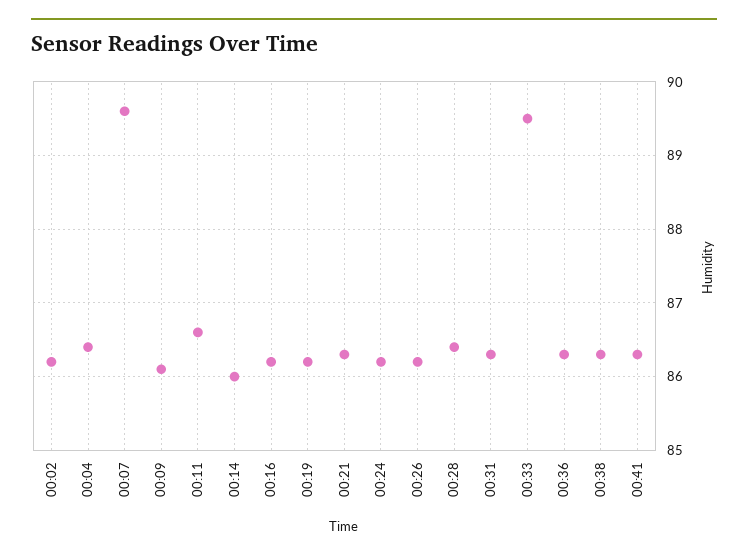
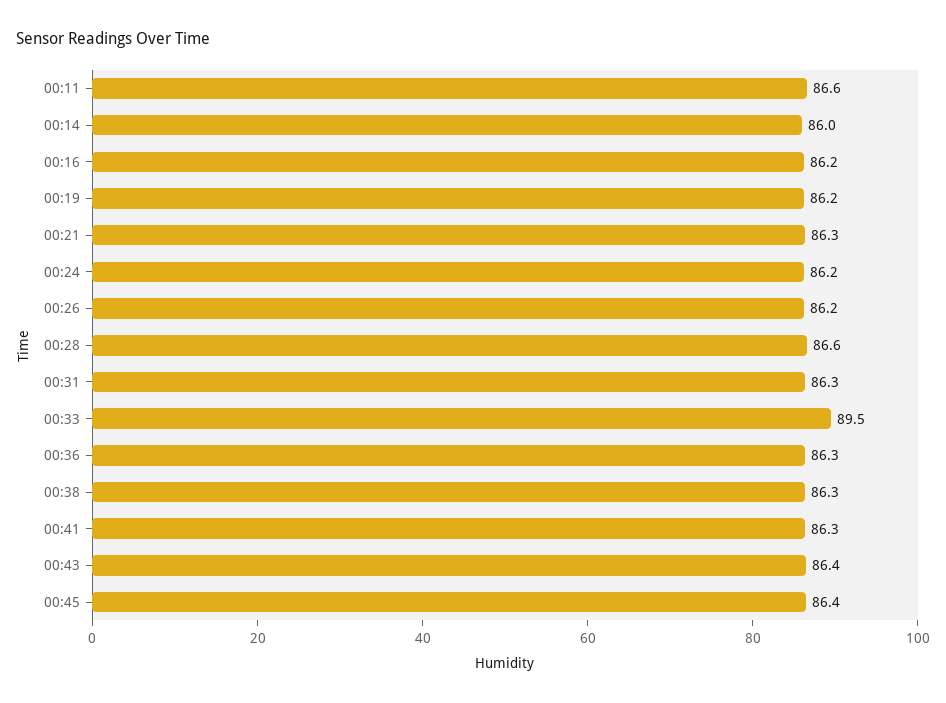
00:02: 86.2 -> none
00:04: 86.4 -> none
00:07: 89.6 -> none
00:09: 86.1 -> none
00:28: 86.4 -> 86.6
00:43: none -> 86.4
00:45: none -> 86.4

